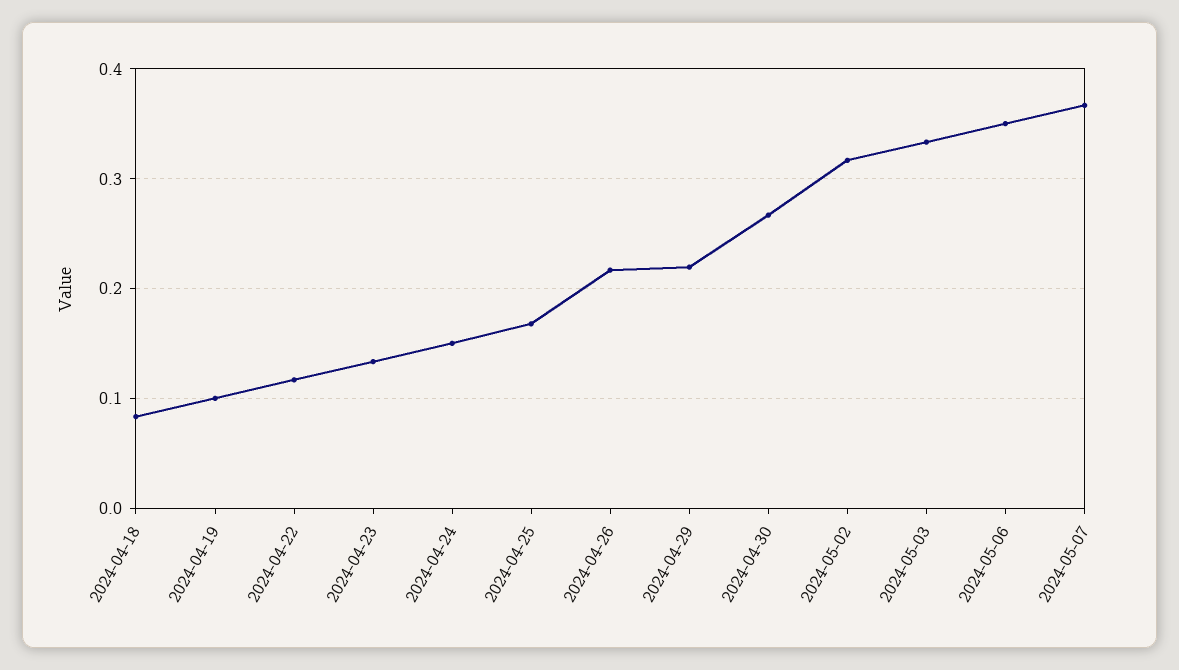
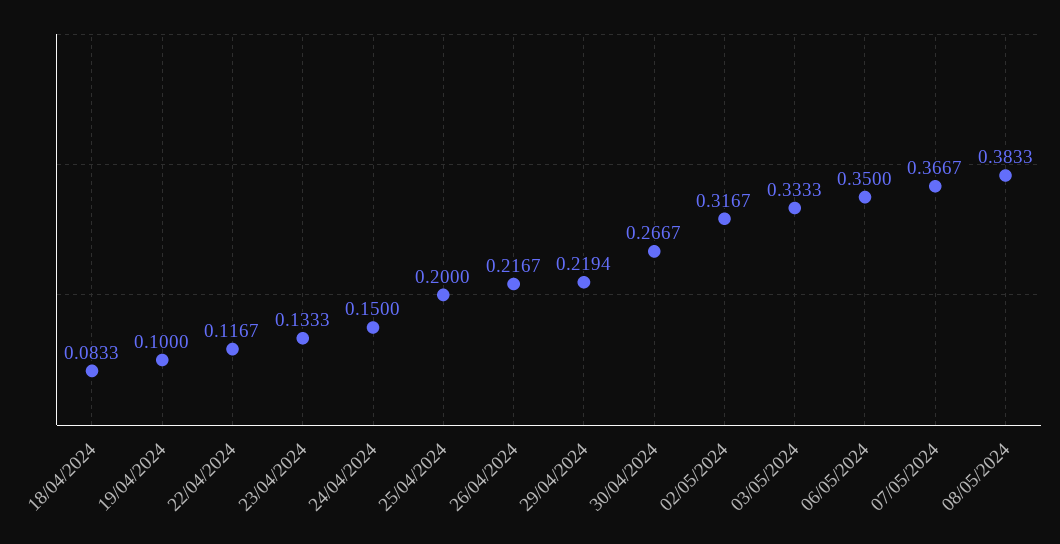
2024-04-25: 0.17 -> 0.2
08/05/2024: none -> 0.3833

